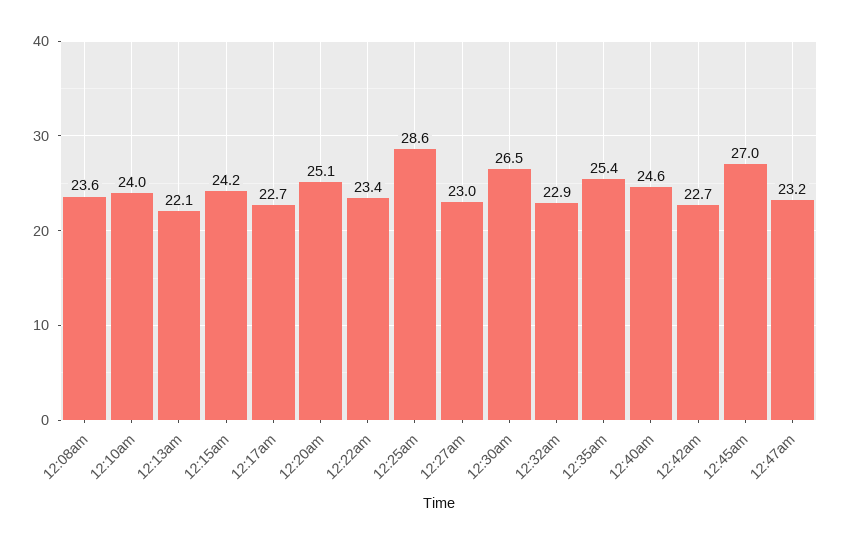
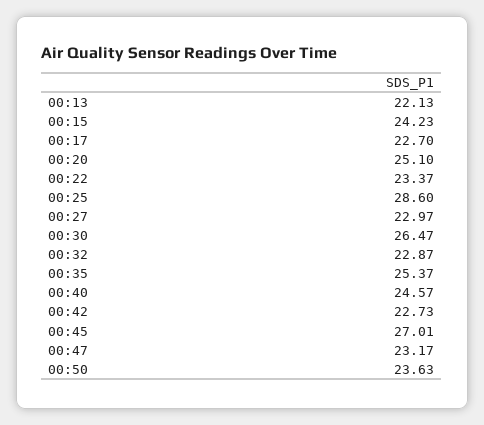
12:08am: 23.6 -> none
12:10am: 24 -> none
00:50: none -> 23.63

